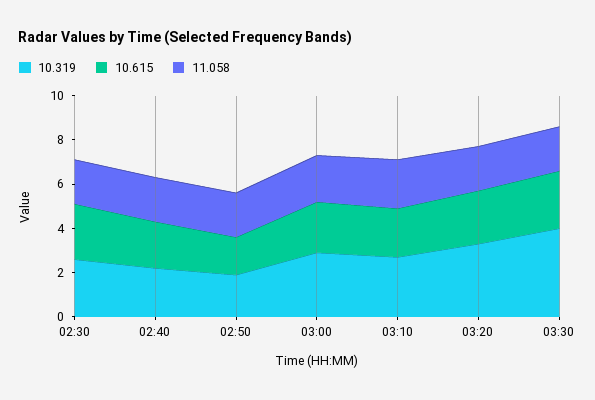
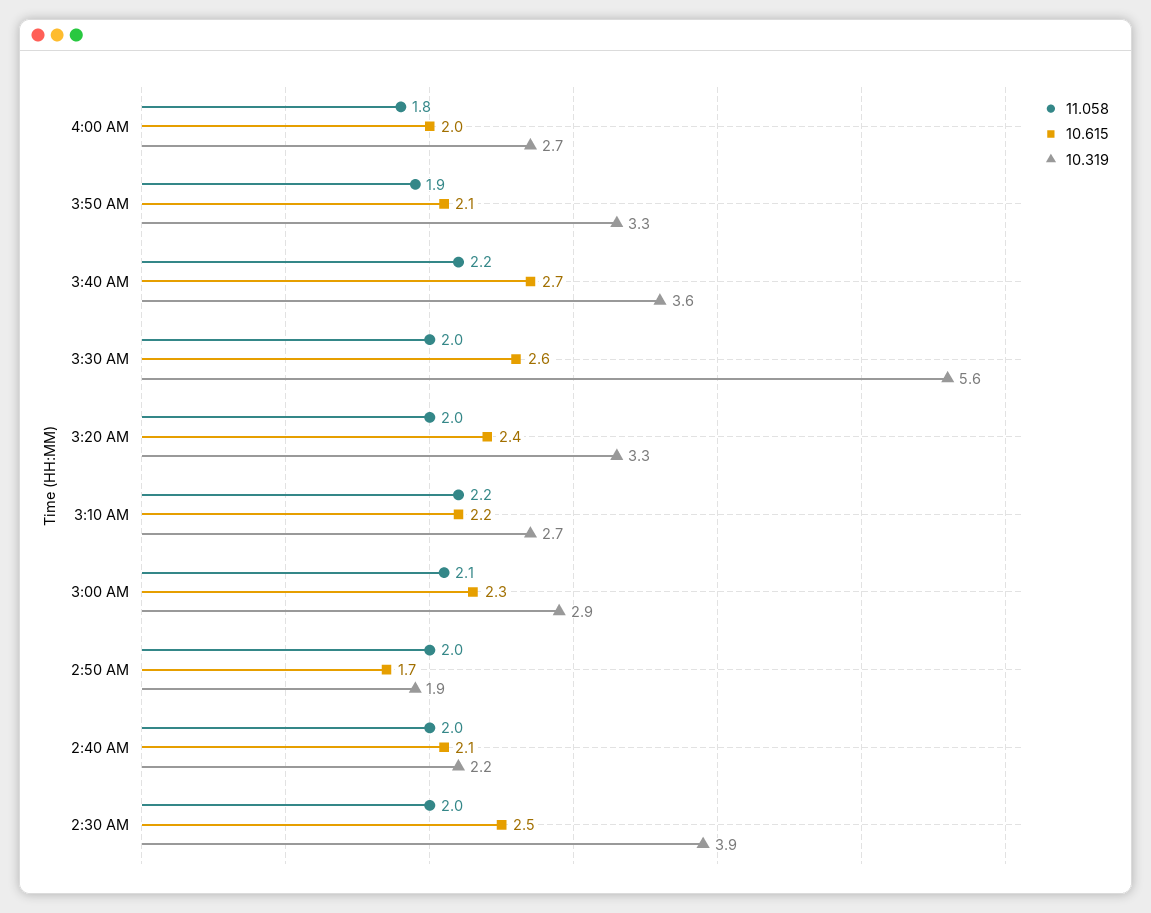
10.319, 02:30: 2.5 -> 3.9
10.319, 03:30: 4 -> 5.6
11.058, 4:00 AM: none -> 1.8
10.615, 4:00 AM: none -> 2
10.319, 4:00 AM: none -> 2.7
11.058, 3:50 AM: none -> 1.9
10.615, 3:50 AM: none -> 2.1
10.319, 3:50 AM: none -> 3.3
11.058, 3:40 AM: none -> 2.2
10.615, 3:40 AM: none -> 2.7
10.319, 3:40 AM: none -> 3.6

